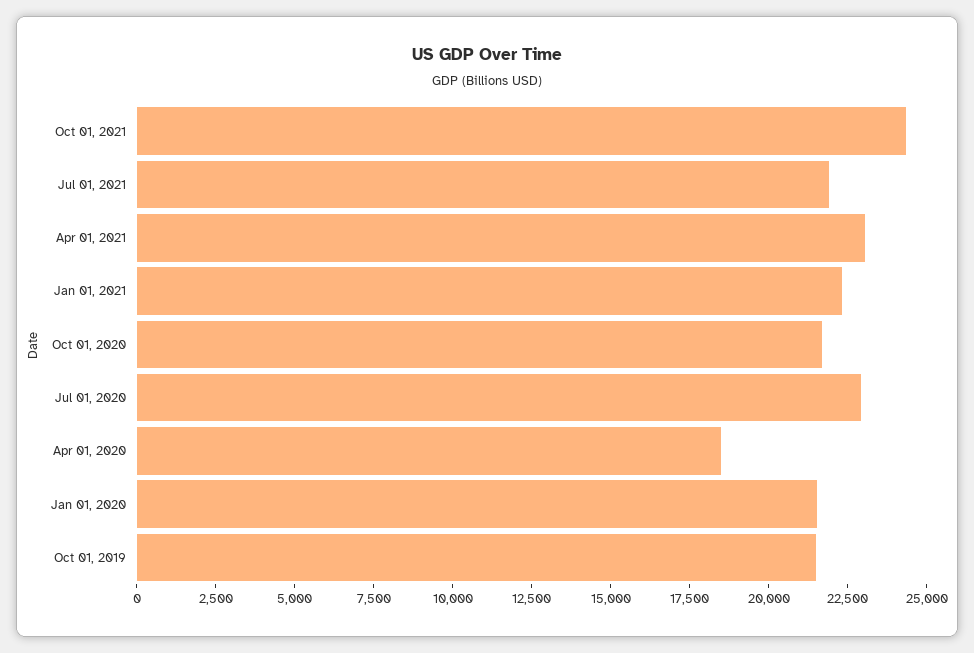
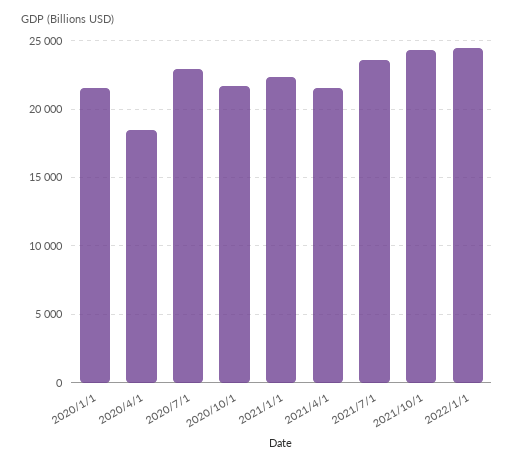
Jul 01, 2021: 22000 -> 23500
Apr 01, 2021: 23000 -> 21500
Oct 01, 2019: 21500 -> none
2022/1/1: none -> 24500

